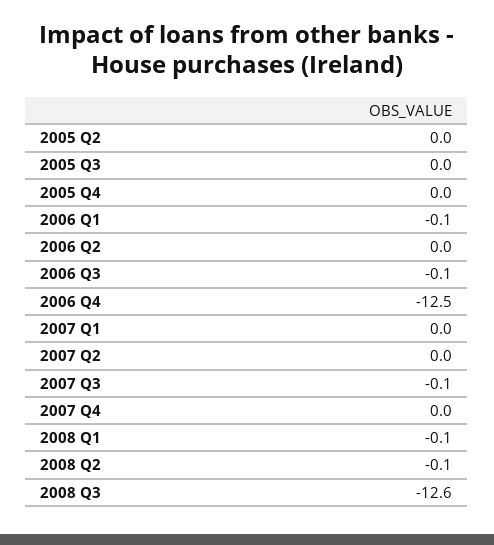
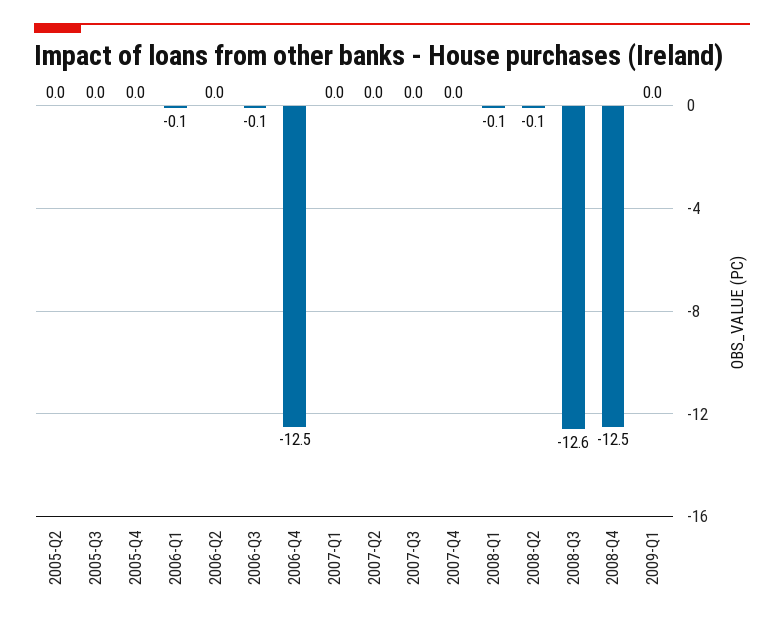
2007 Q3: -0.1 -> 0
2008-Q4: none -> -12.5
2009-Q1: none -> 0

